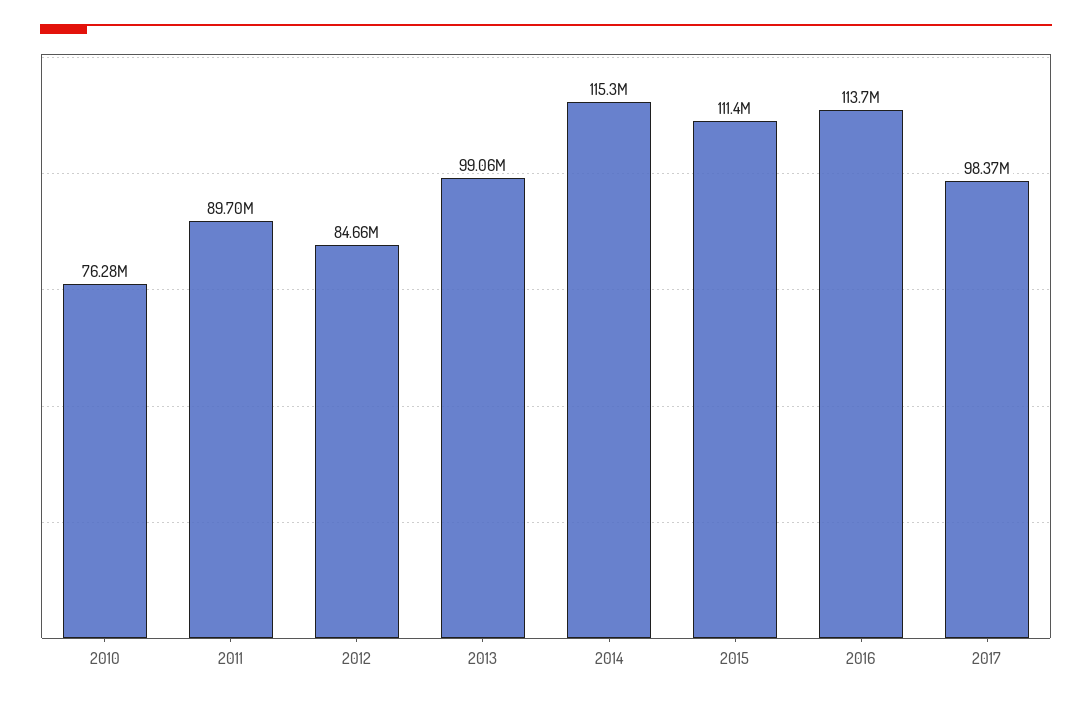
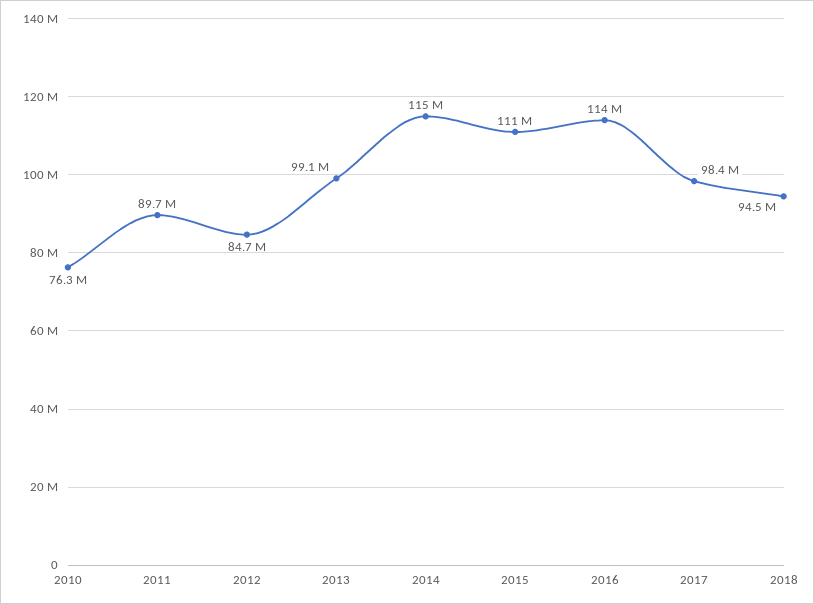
2018: none -> 94500000

